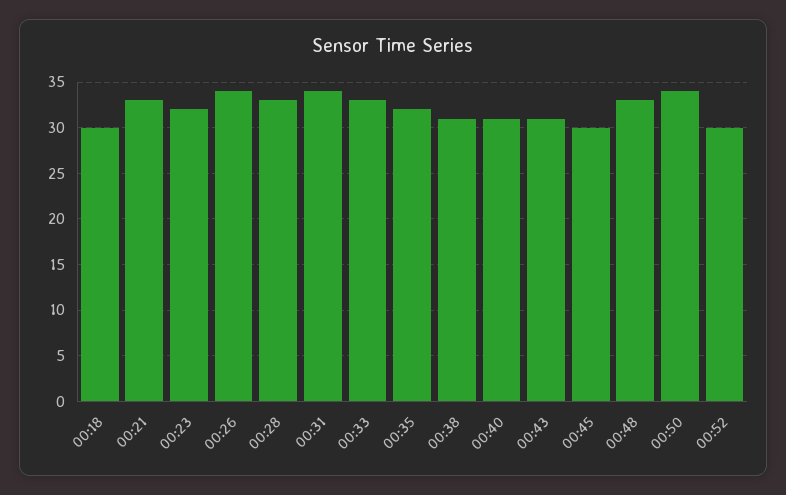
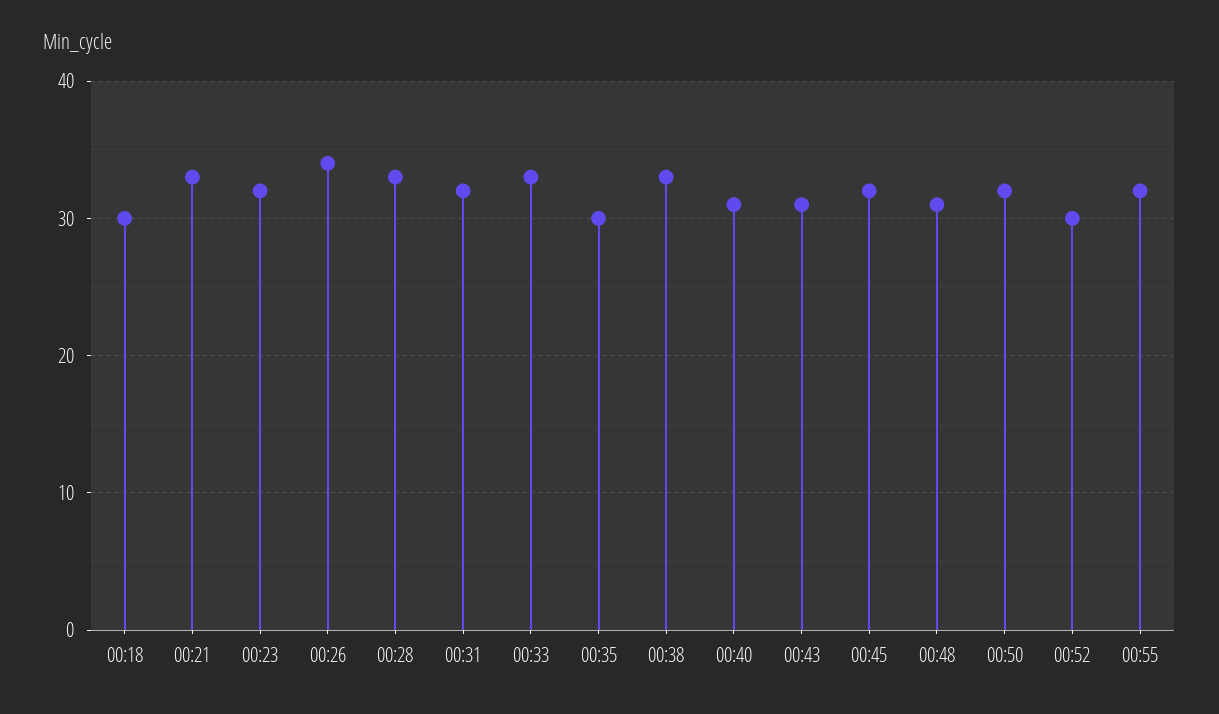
00:31: 34 -> 32
00:35: 32 -> 30
00:38: 31 -> 33
00:45: 30 -> 32
00:48: 33 -> 31
00:50: 34 -> 32
00:55: none -> 32

